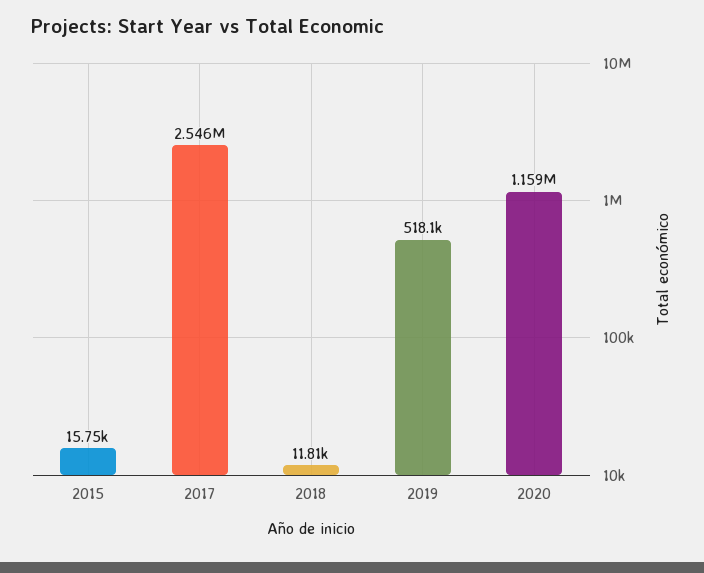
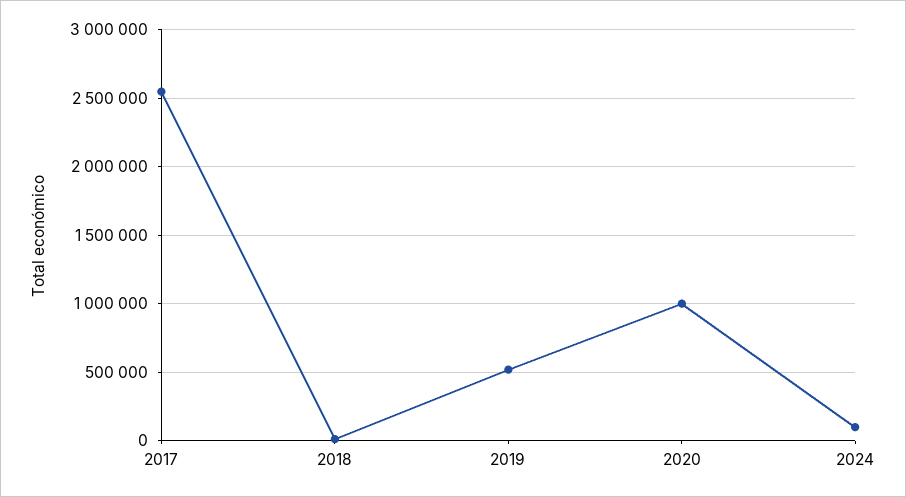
2015: 15750 -> none
2020: 1159000 -> 1000000
2024: none -> 100000

